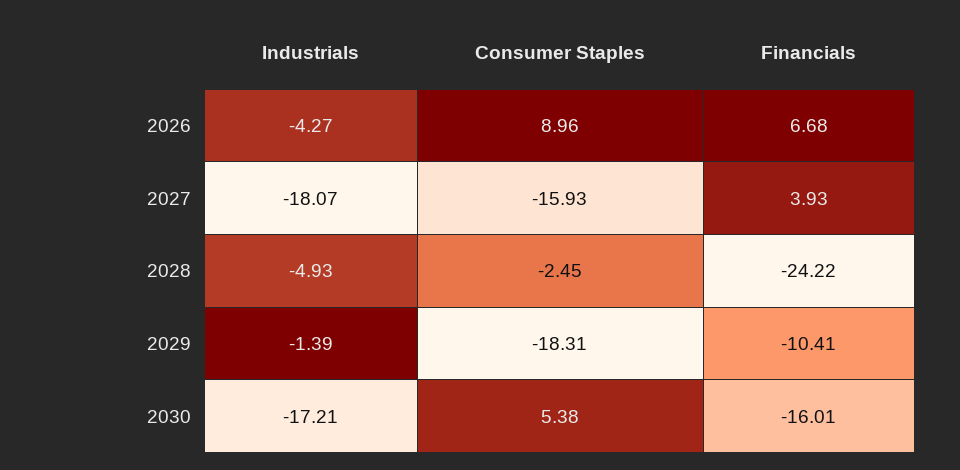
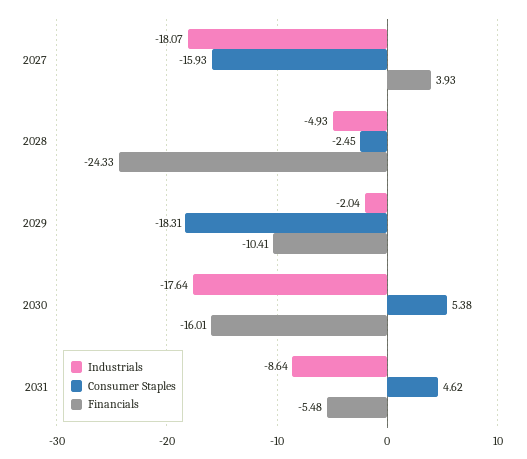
Industrials, 2026: -4.27 -> none
Consumer Staples, 2026: 8.96 -> none
Financials, 2026: 6.68 -> none
Financials, 2028: -24.22 -> -24.33
Industrials, 2029: -1.39 -> -2.04
Industrials, 2030: -17.21 -> -17.64
Industrials, 2031: none -> -8.64
Consumer Staples, 2031: none -> 4.62
Financials, 2031: none -> -5.48

